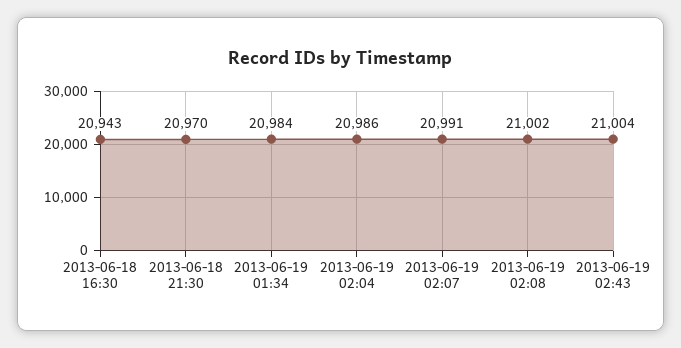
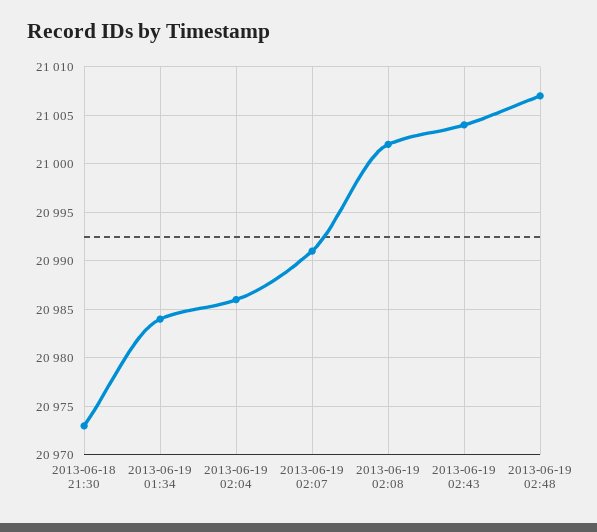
2013-06-18 16:30: 20943 -> none
2013-06-18 21:30: 20970 -> 20973
2013-06-19 02:48: none -> 21007

